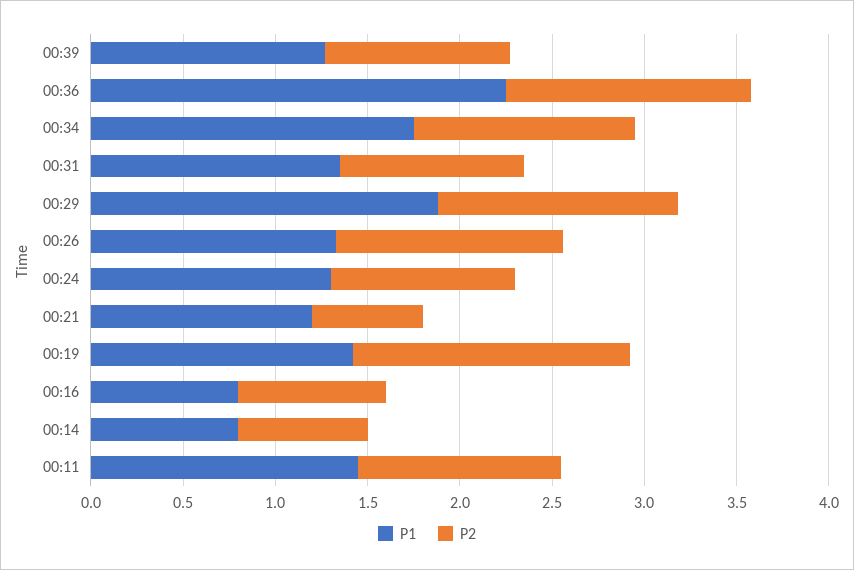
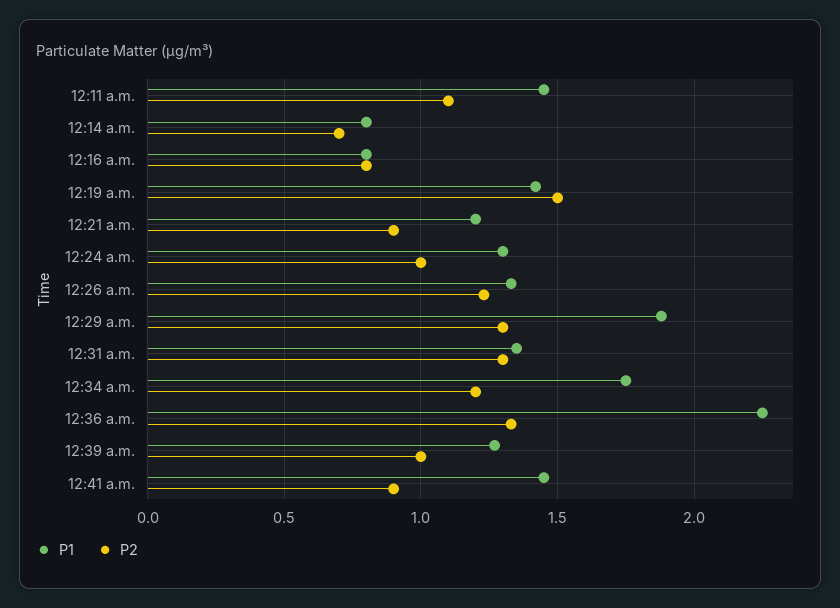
P2, 00:31: 1 -> 1.3
P2, 00:21: 0.6 -> 0.9
P1, 12:41 a.m.: none -> 1.45
P2, 12:41 a.m.: none -> 0.9

